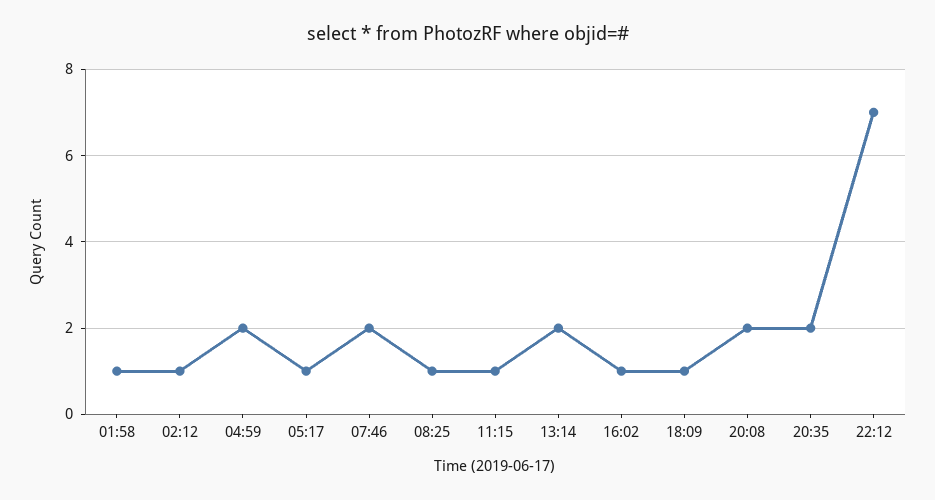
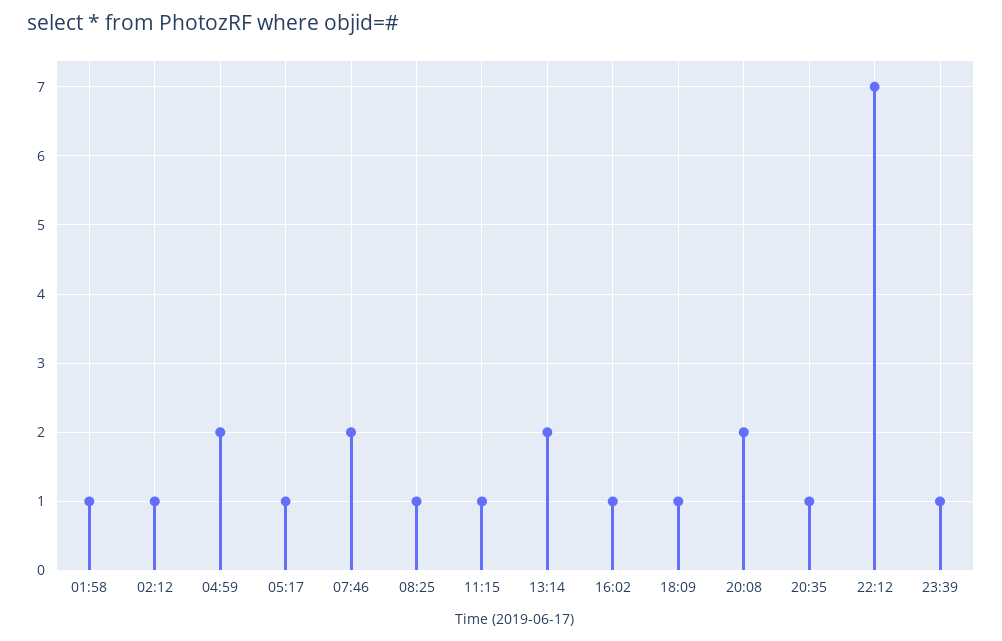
20:35: 2 -> 1
23:39: none -> 1

